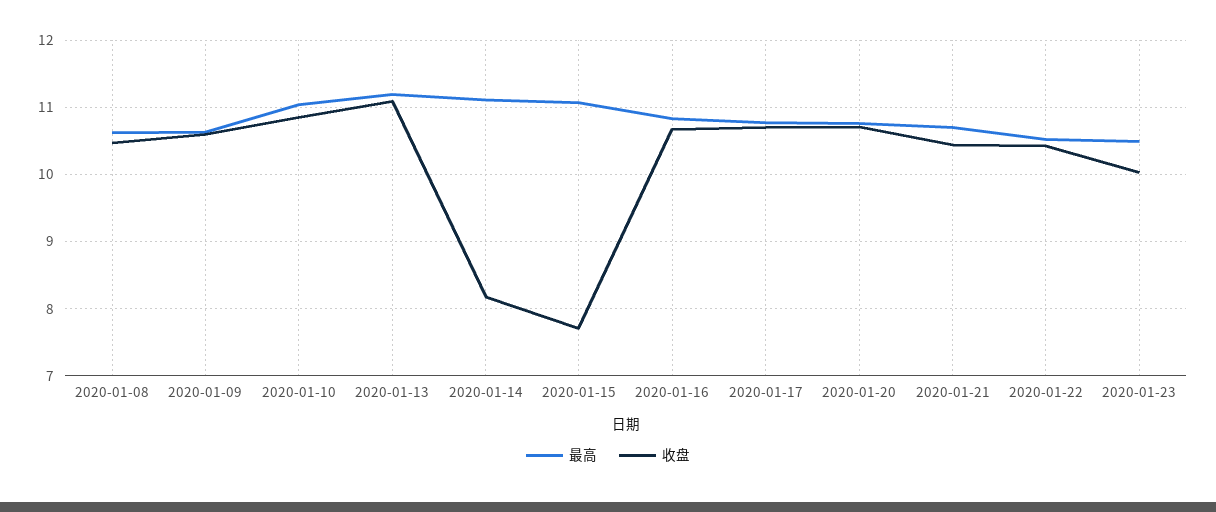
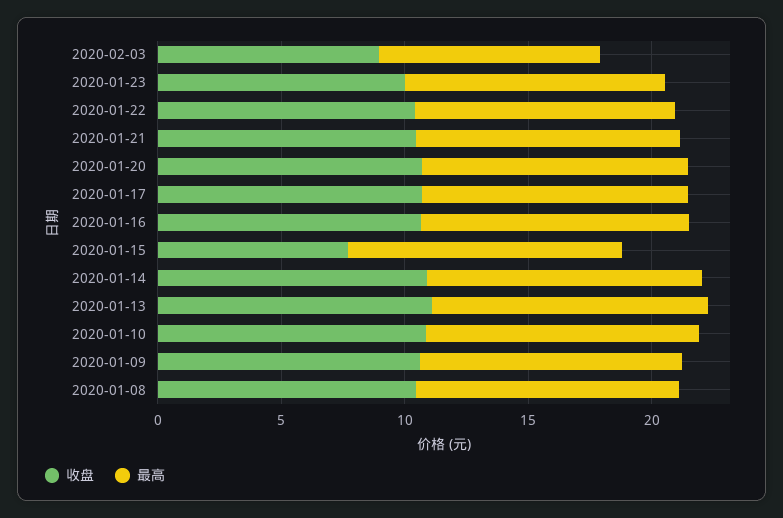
收盘, 2020-01-14: 8.2 -> 11
收盘, 2020-02-03: none -> 9
最高, 2020-02-03: none -> 9

